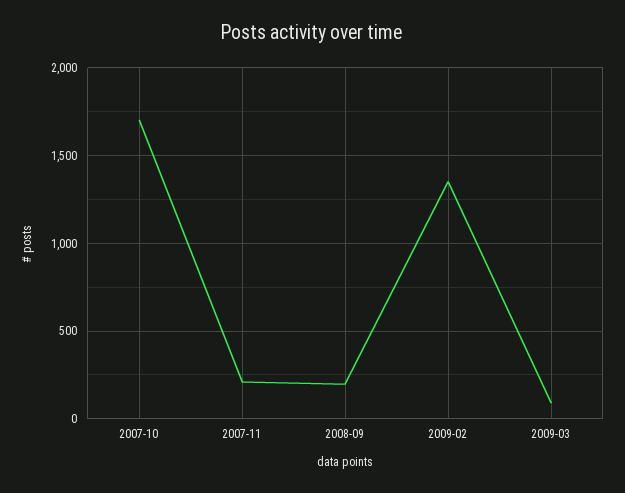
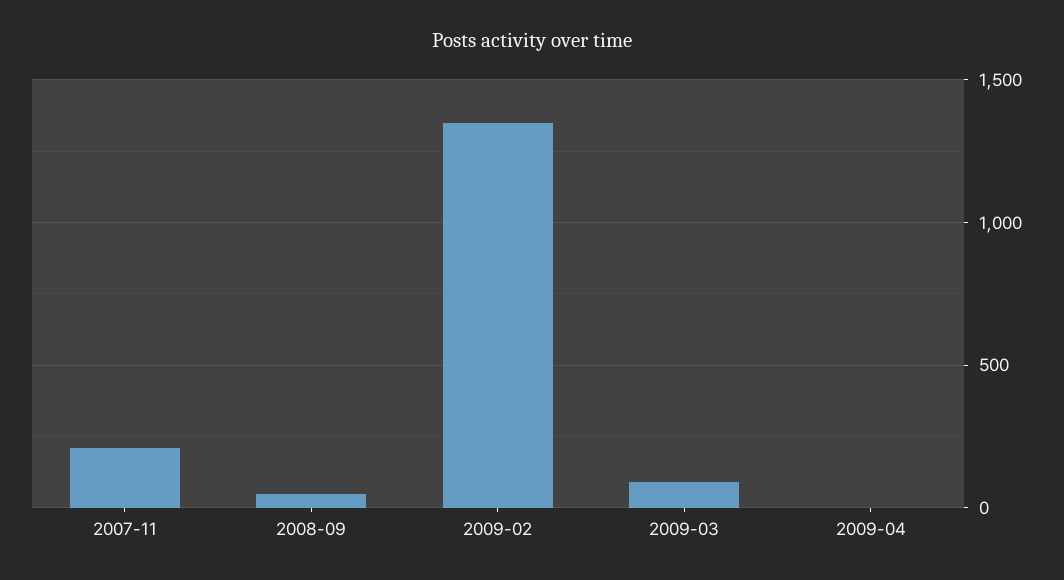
2007-10: 1700 -> none
2008-09: 200 -> 50
2009-04: none -> 0

